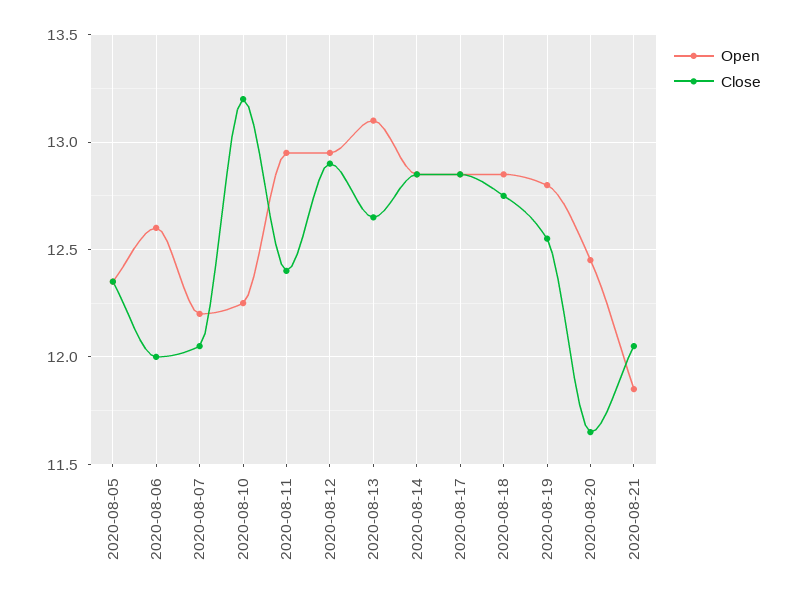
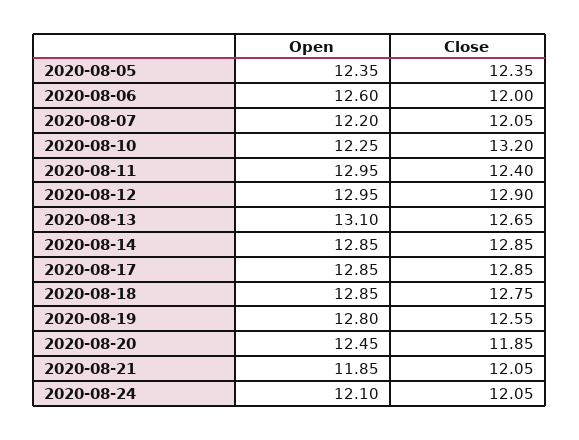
Close, 2020-08-20: 11.65 -> 11.85
Open, 2020-08-24: none -> 12.1
Close, 2020-08-24: none -> 12.05

